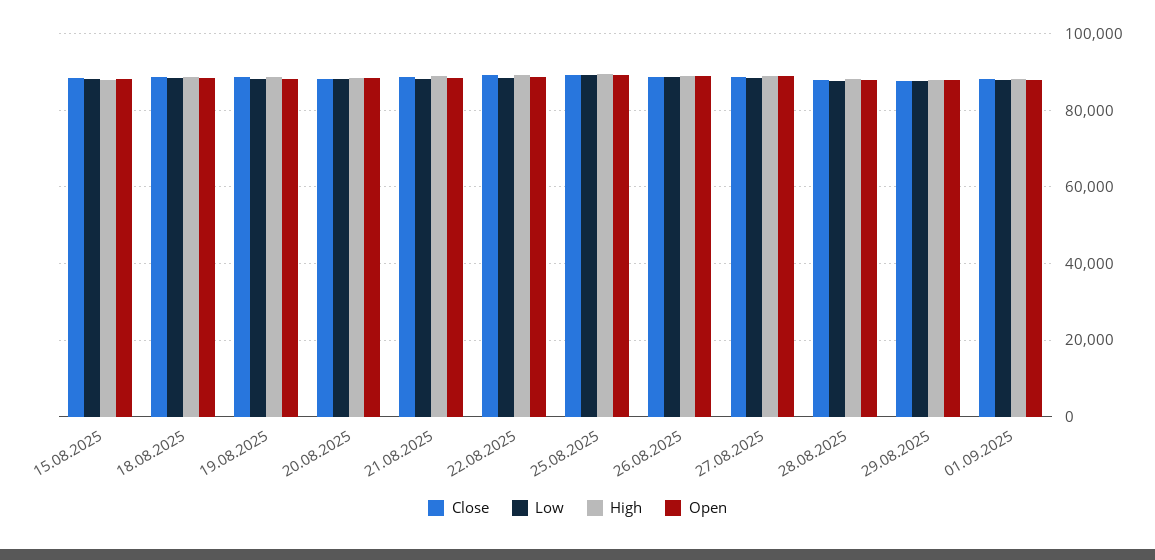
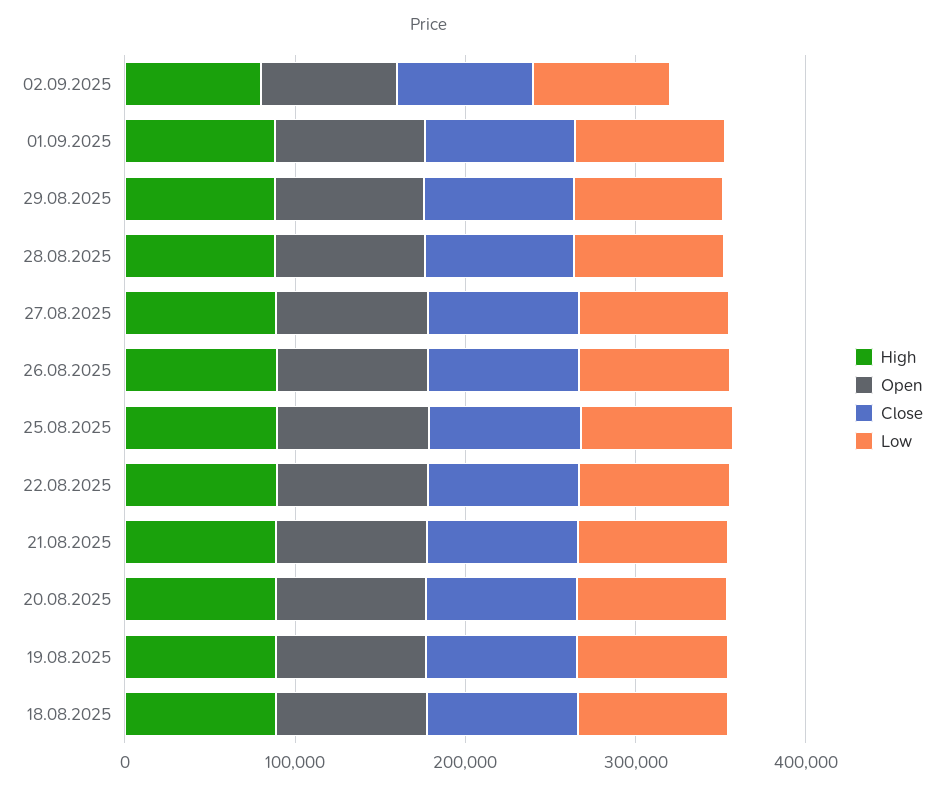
Close, 15.08.2025: 88000 -> none
Low, 15.08.2025: 88000 -> none
High, 15.08.2025: 88000 -> none
Open, 15.08.2025: 88000 -> none
High, 02.09.2025: none -> 80000
Open, 02.09.2025: none -> 80000
Close, 02.09.2025: none -> 80000
Low, 02.09.2025: none -> 80000

